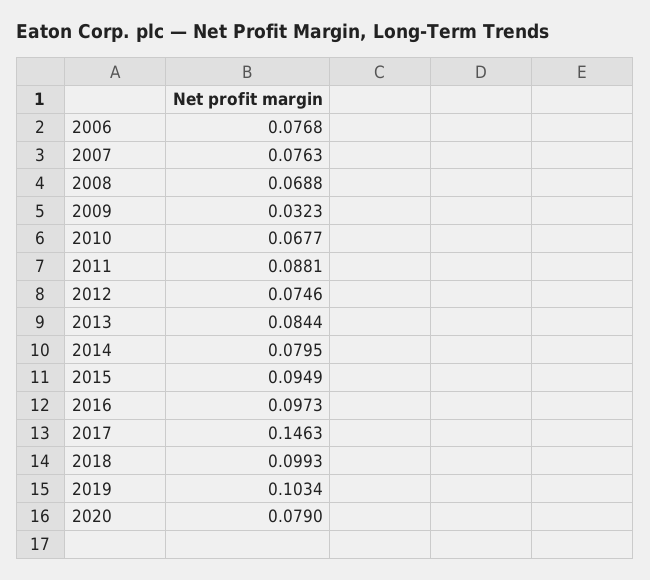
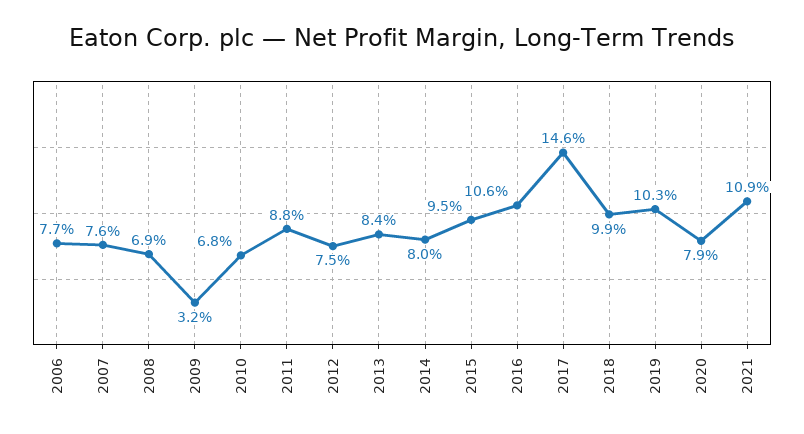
2016: 0.0973 -> 0.106
2021: none -> 0.109

